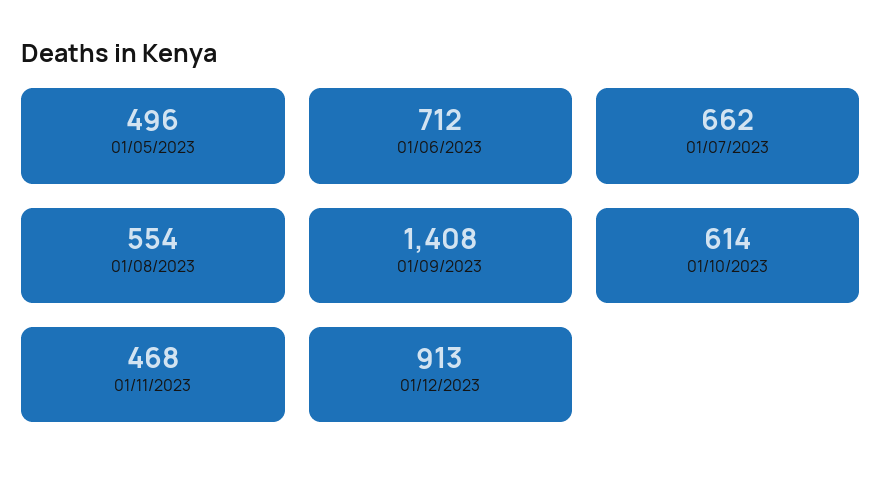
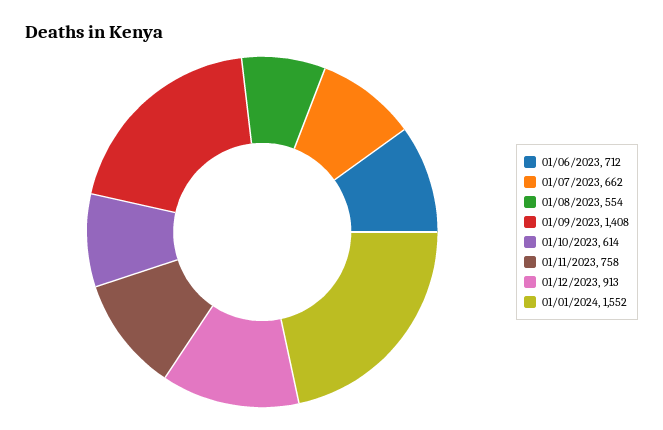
01/05/2023: 496 -> none
01/11/2023: 468 -> 758
01/01/2024: none -> 1552

